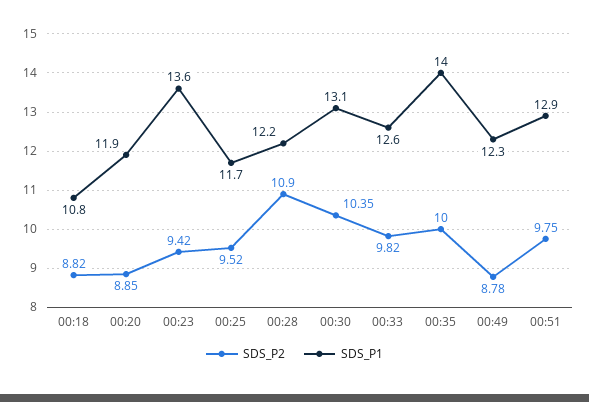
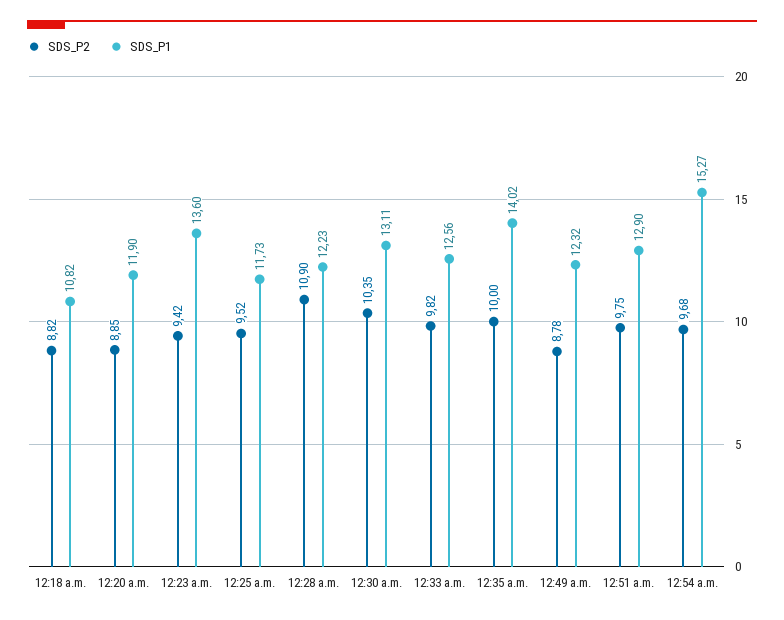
SDS_P2, 12:54 a.m.: none -> 9.68
SDS_P1, 12:54 a.m.: none -> 15.27

